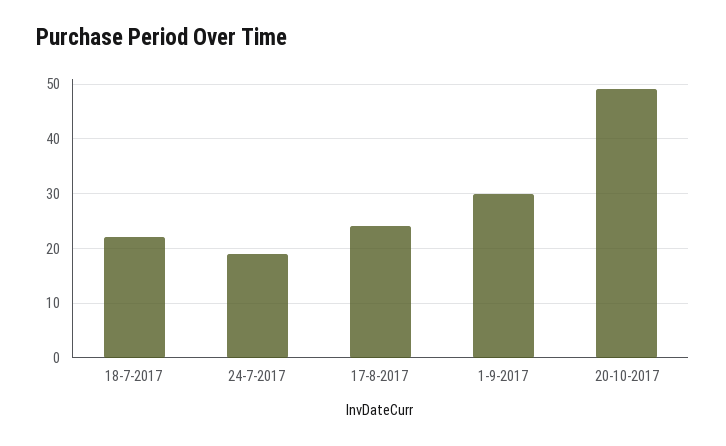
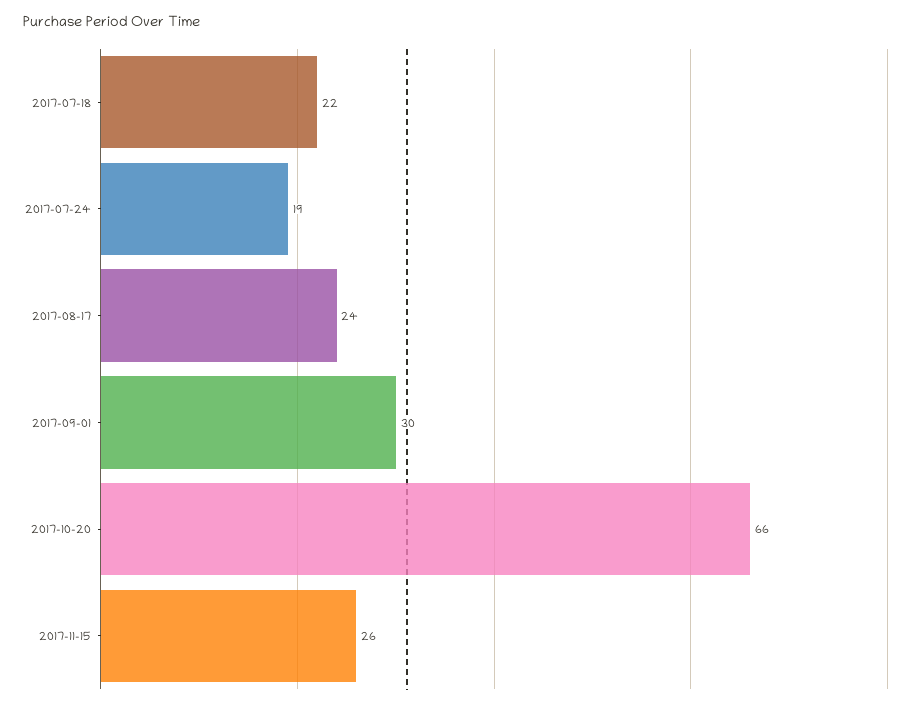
20-10-2017: 50 -> 66
2017-11-15: none -> 26

